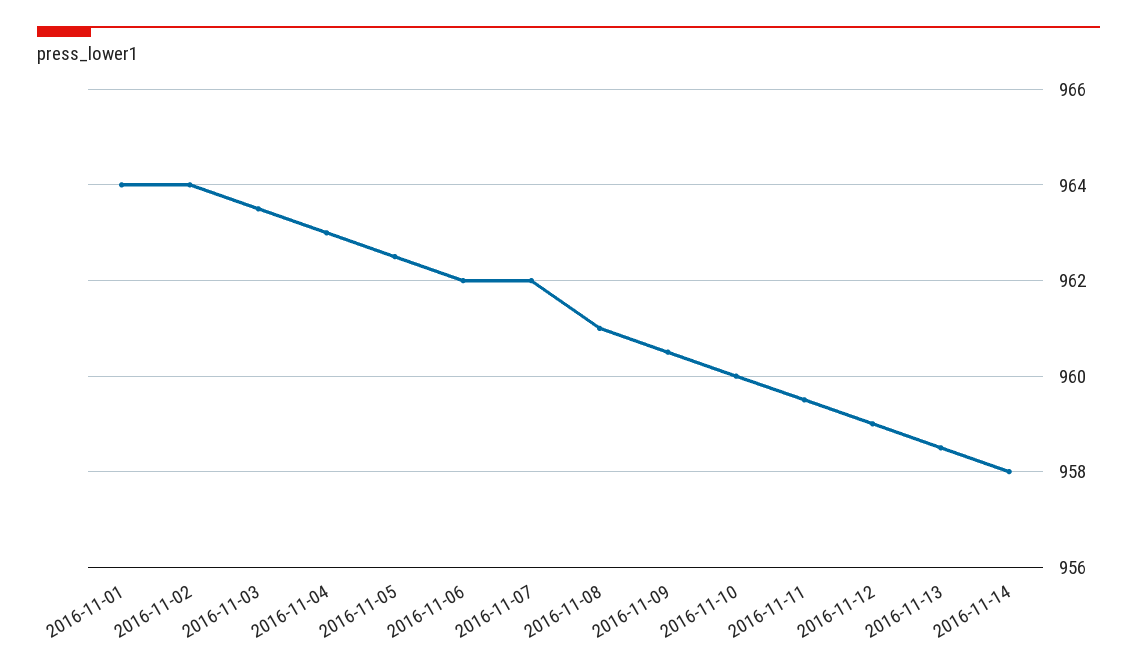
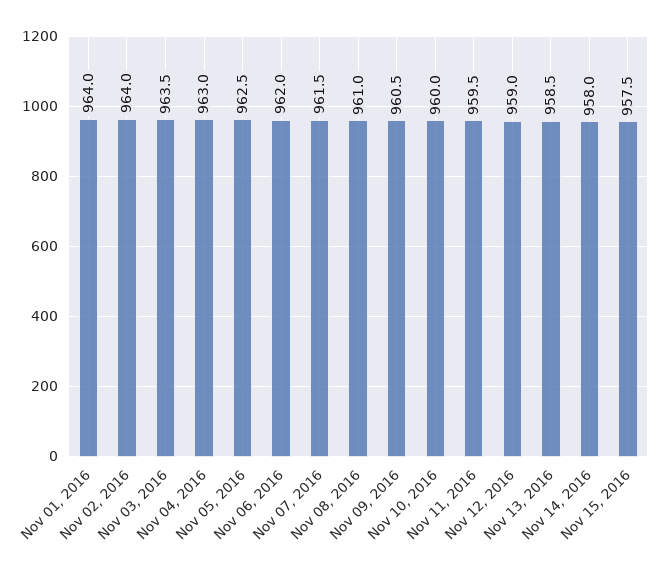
2016-11-07: 962 -> 961.5
Nov 15, 2016: none -> 957.5

